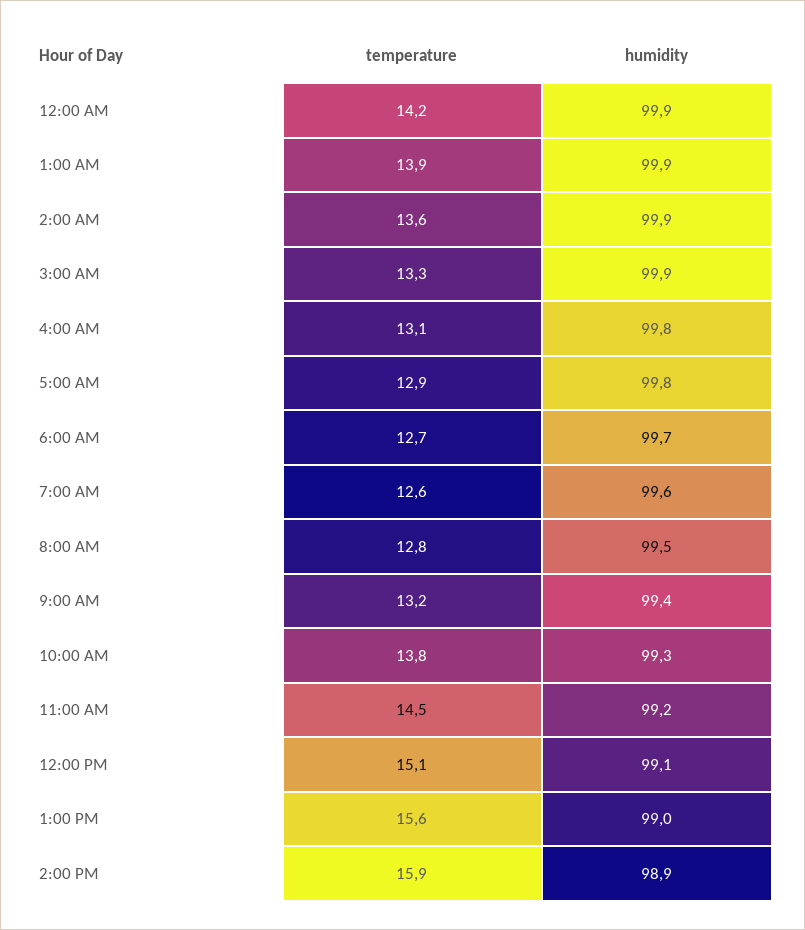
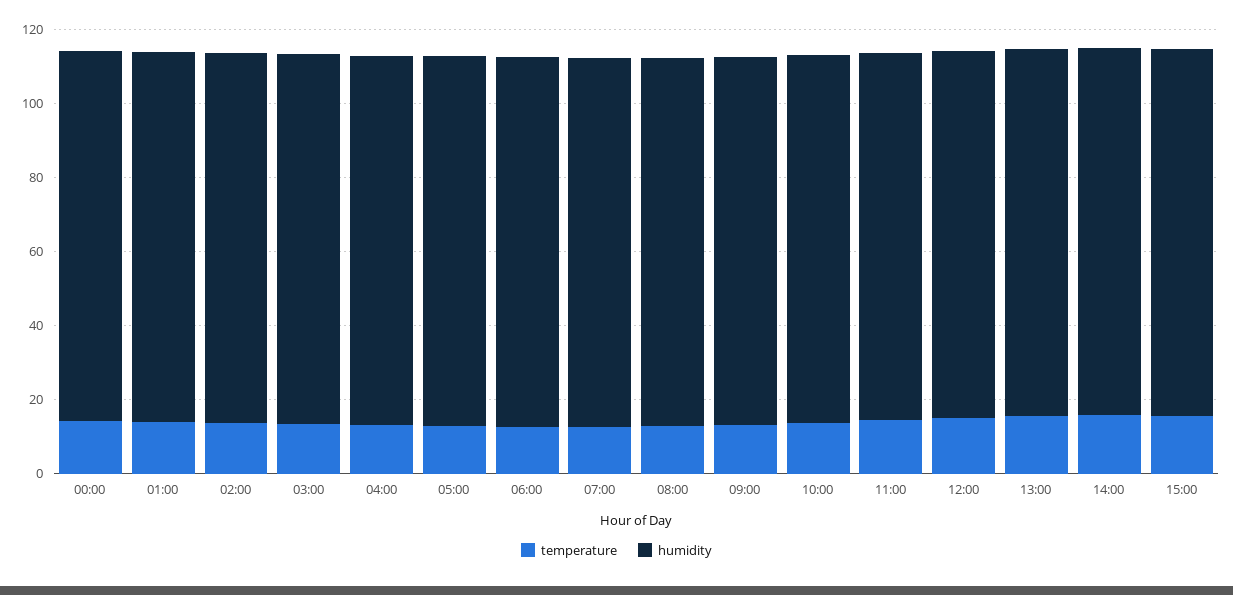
temperature, 15:00: none -> 15
humidity, 15:00: none -> 100

